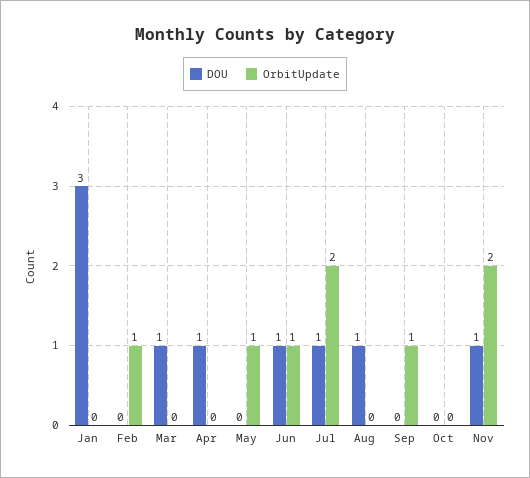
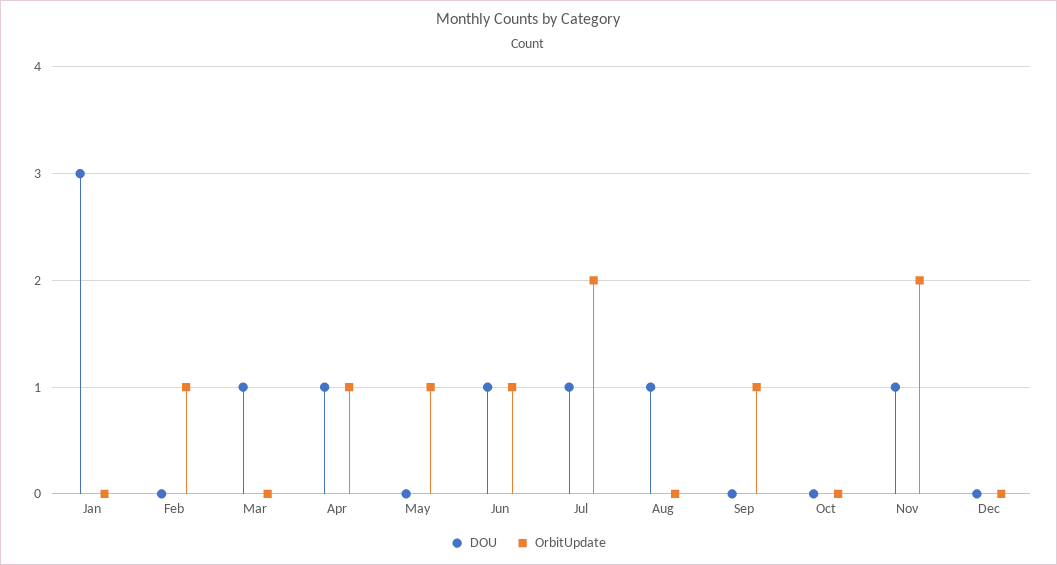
OrbitUpdate, Apr: 0 -> 1
DOU, Dec: none -> 0
OrbitUpdate, Dec: none -> 0

